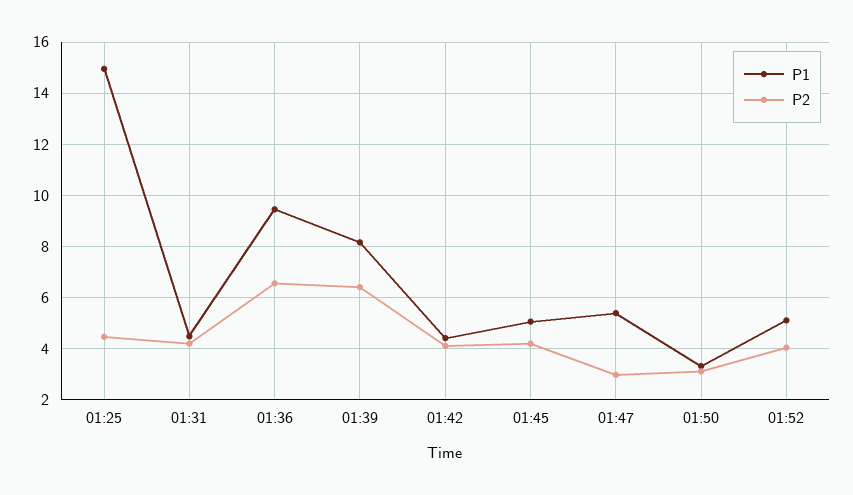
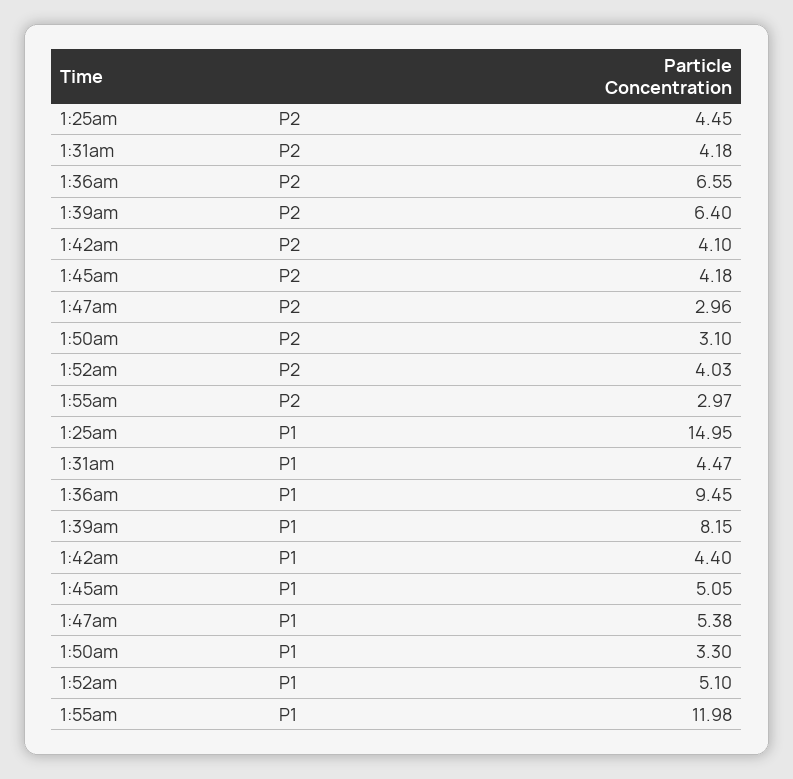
P2, 1:55am: none -> 2.97
P1, 1:55am: none -> 11.98

